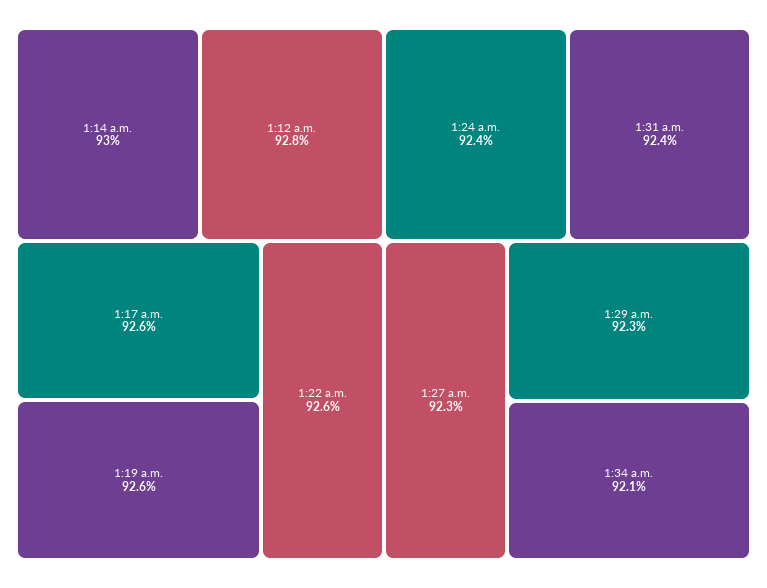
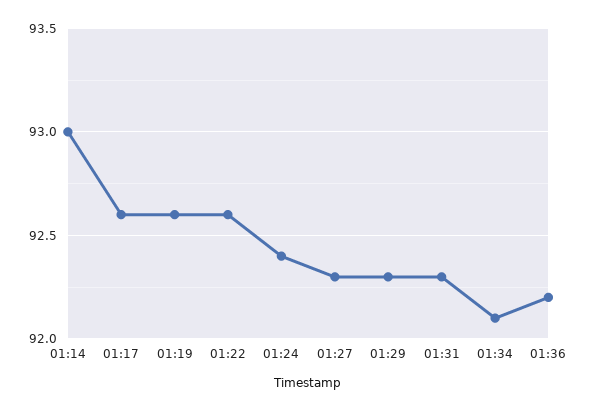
1:12 a.m.: 92.8 -> none
1:31 a.m.: 92.4 -> 92.3
01:36: none -> 92.2

